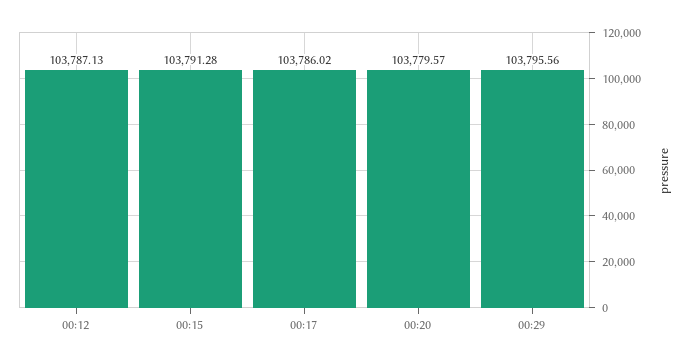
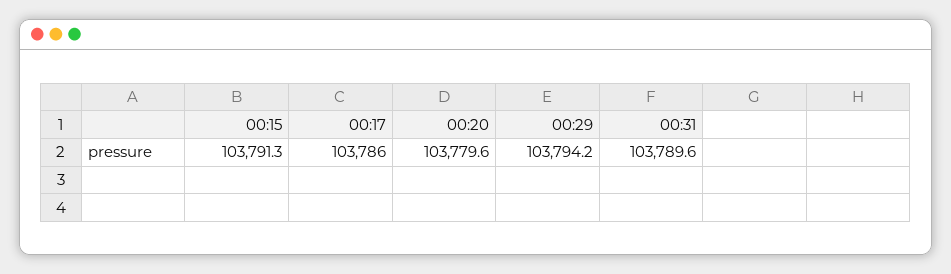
00:12: 103787.13 -> none
00:29: 103795.56 -> 103794.2
00:31: none -> 103789.6

